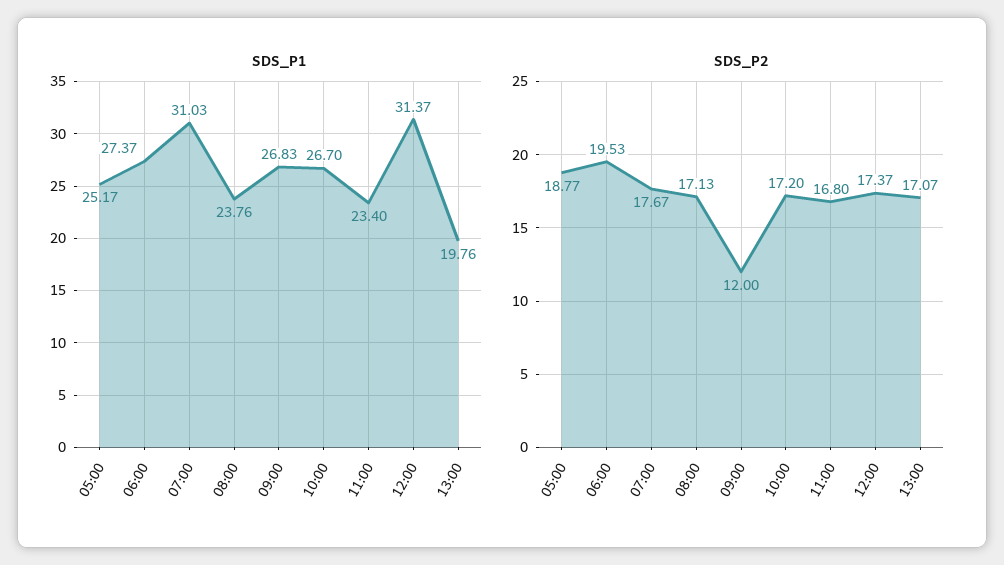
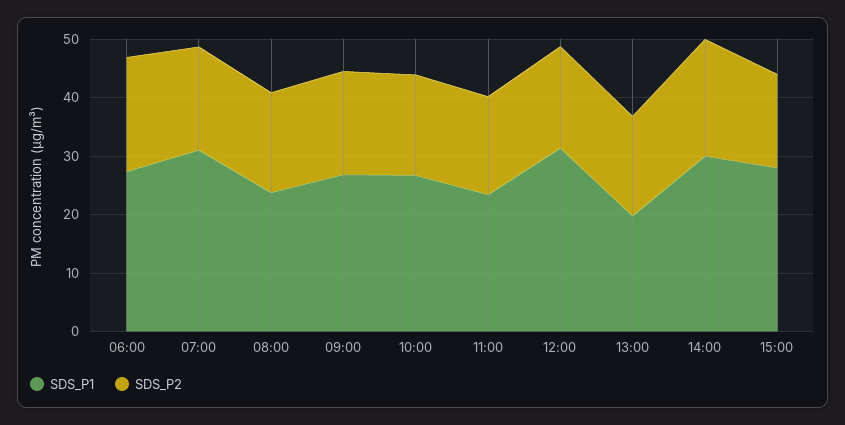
SDS_P1, 05:00: 25.17 -> none
SDS_P2, 05:00: 18.77 -> none
SDS_P2, 09:00: 12 -> 18
SDS_P1, 14:00: none -> 30
SDS_P2, 14:00: none -> 20
SDS_P1, 15:00: none -> 28
SDS_P2, 15:00: none -> 16

